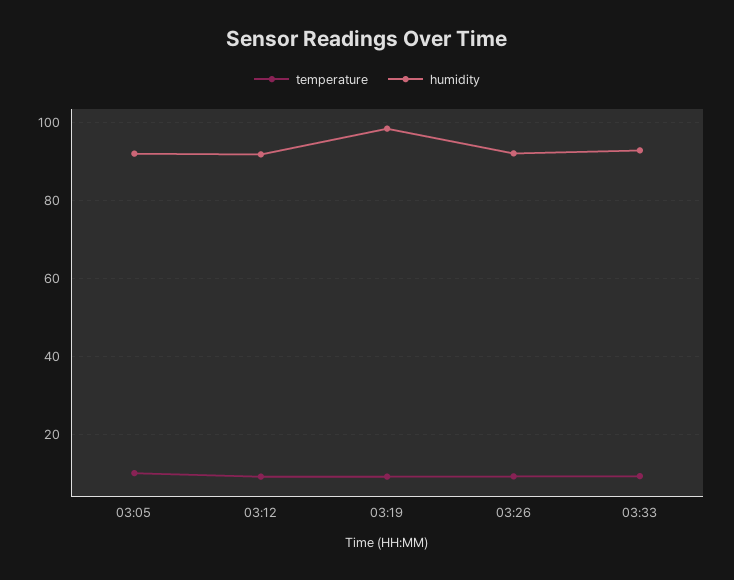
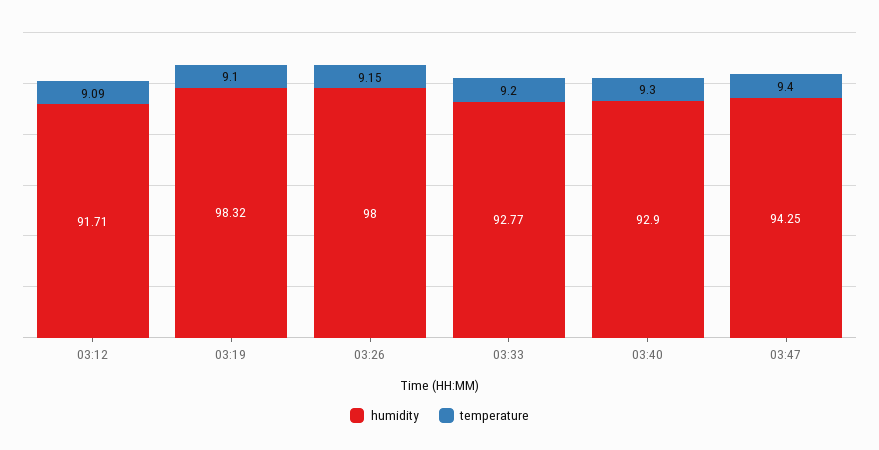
temperature, 03:05: 10 -> none
humidity, 03:05: 92 -> none
humidity, 03:26: 92 -> 98
humidity, 03:40: none -> 92.9
temperature, 03:40: none -> 9.3
humidity, 03:47: none -> 94.25
temperature, 03:47: none -> 9.4

